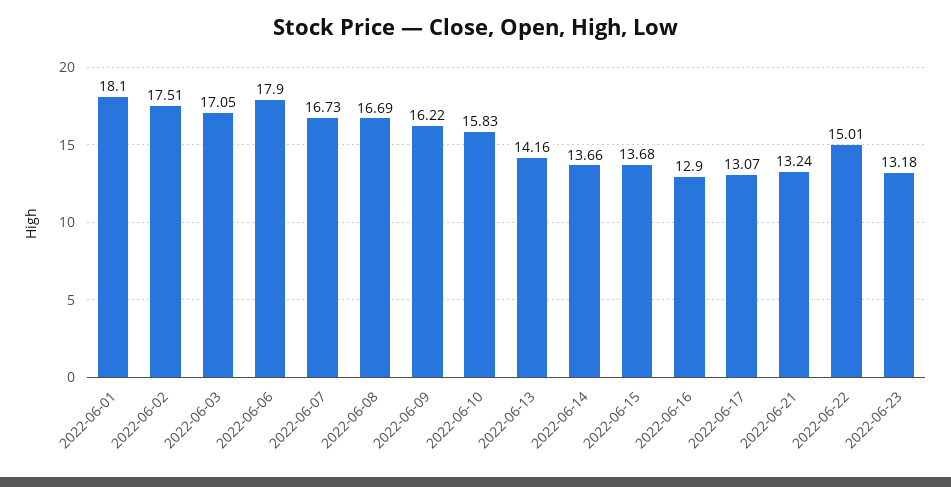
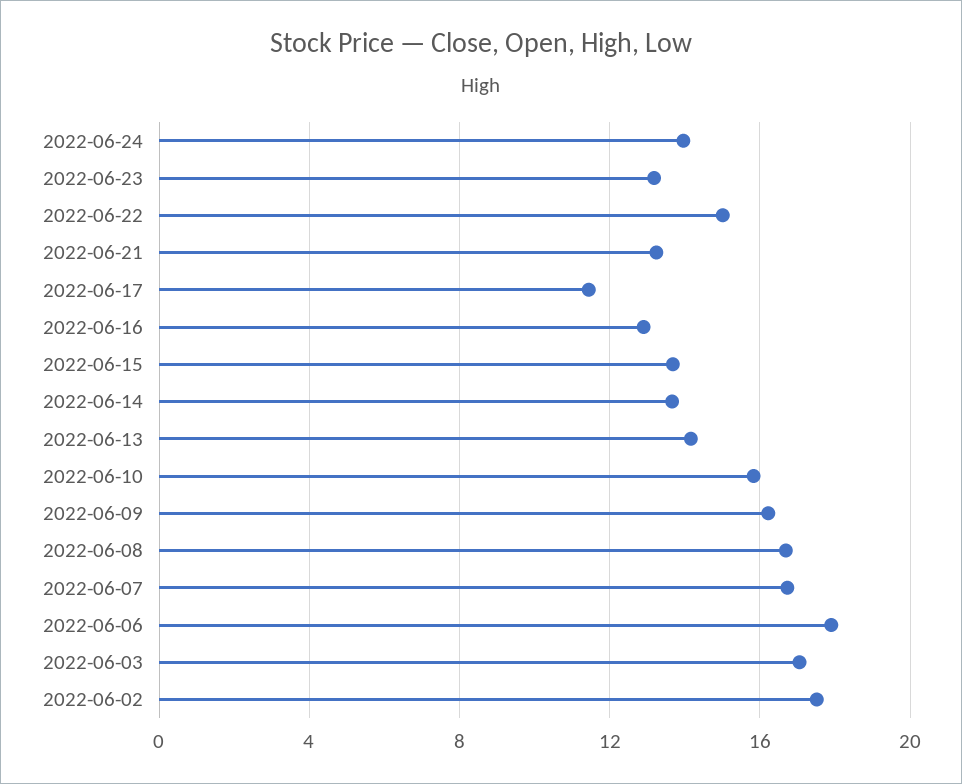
2022-06-01: 18.1 -> none
2022-06-17: 13.07 -> 11.5
2022-06-24: none -> 14

